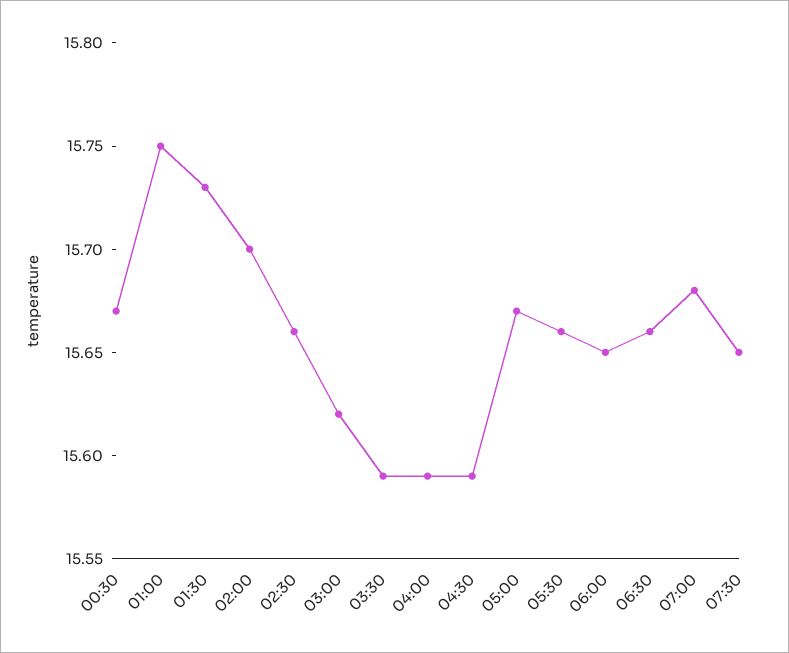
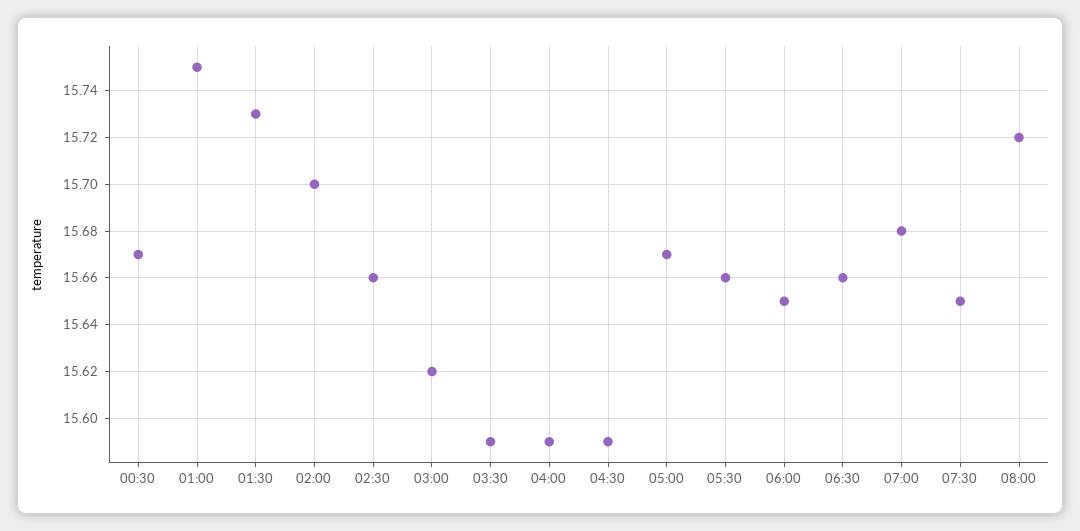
08:00: none -> 15.72

